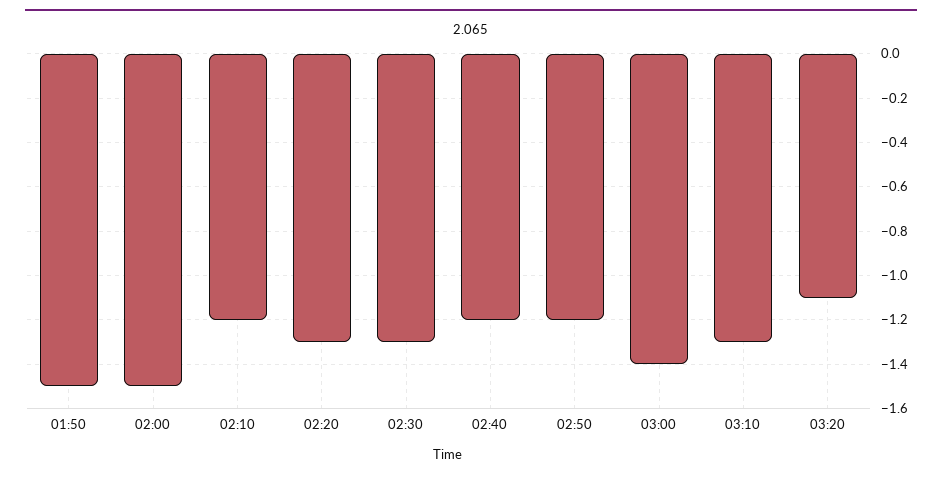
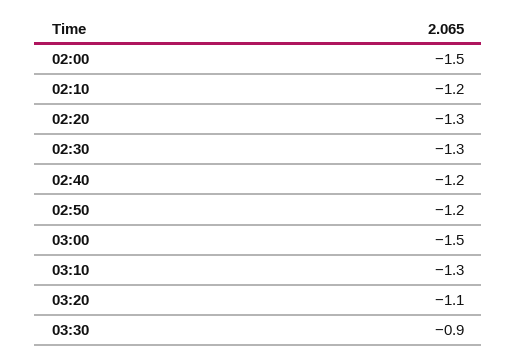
01:50: -1.5 -> none
03:00: -1.4 -> -1.5
03:30: none -> -0.9

